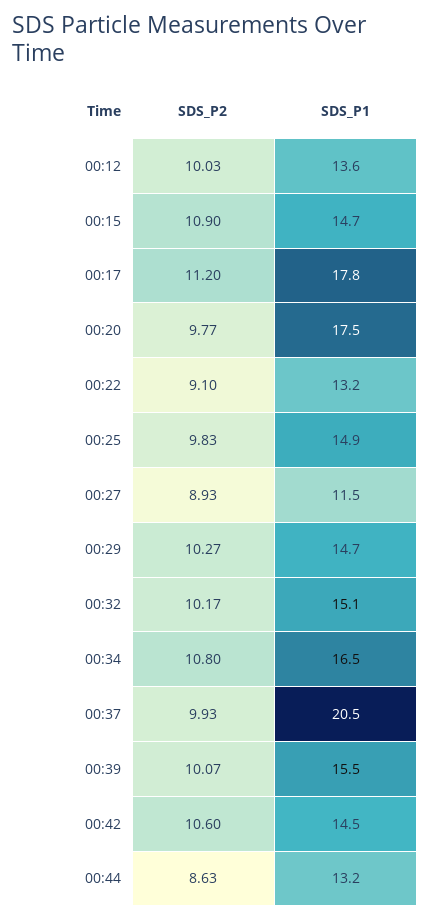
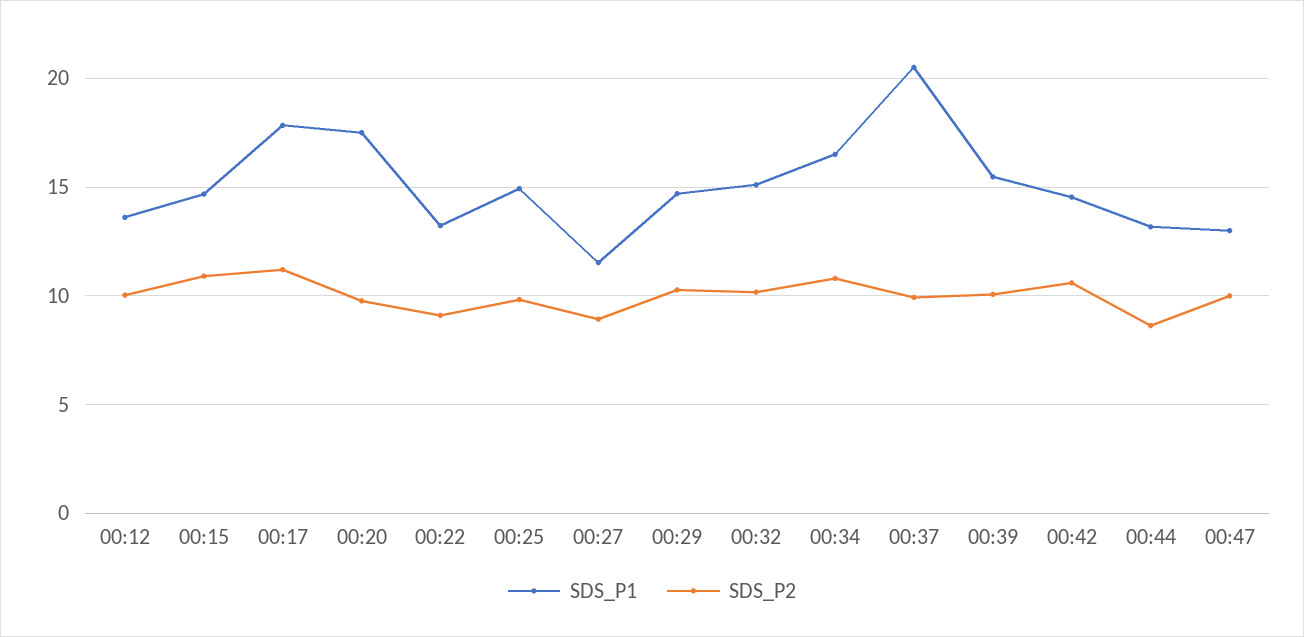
SDS_P1, 00:47: none -> 13
SDS_P2, 00:47: none -> 10

